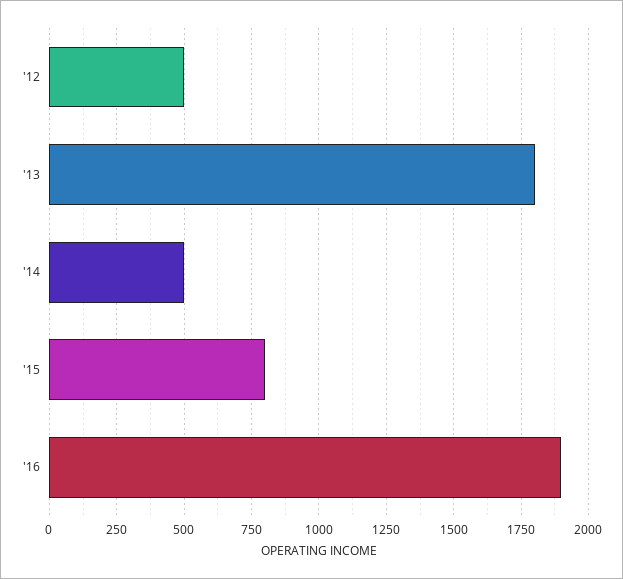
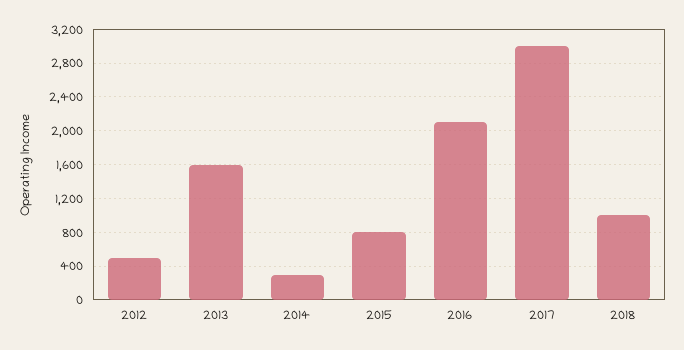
'13: 1800 -> 1600
'14: 500 -> 300
'16: 1900 -> 2100
2017: none -> 3000
2018: none -> 1000

